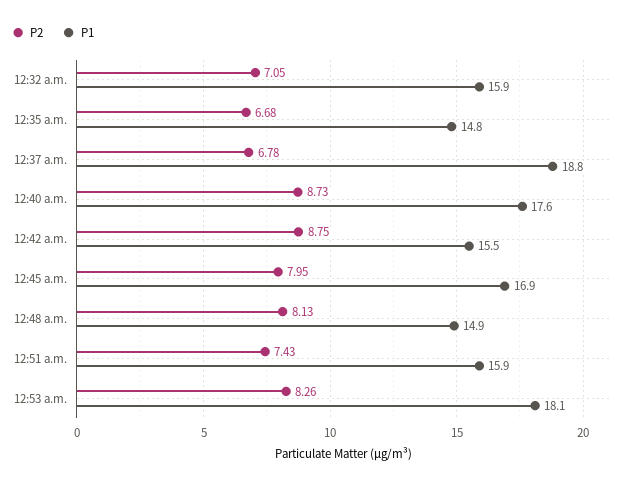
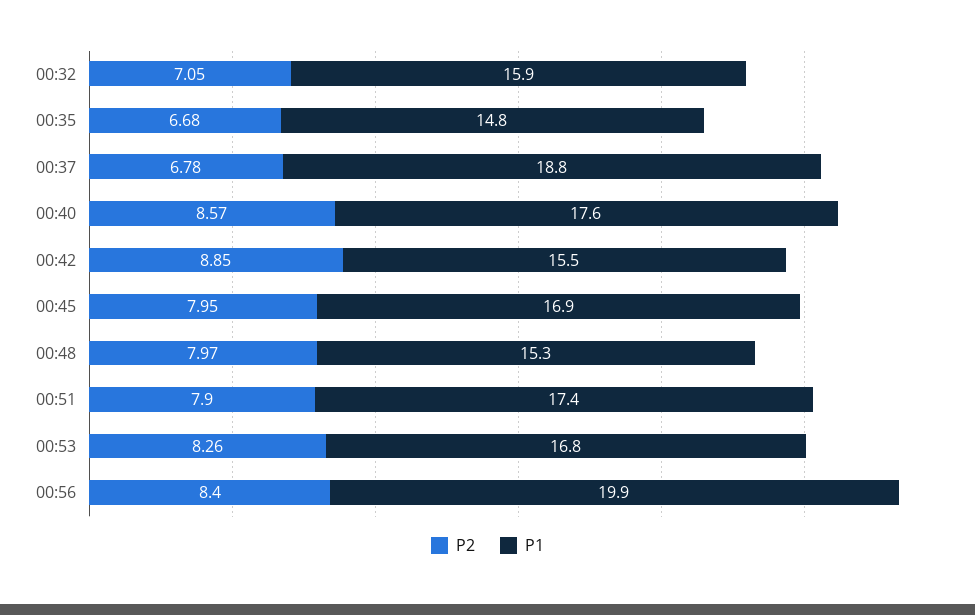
P2, 12:40 a.m.: 8.73 -> 8.57
P2, 12:42 a.m.: 8.75 -> 8.85
P2, 12:48 a.m.: 8.13 -> 7.97
P1, 12:48 a.m.: 14.9 -> 15.3
P2, 12:51 a.m.: 7.43 -> 7.9
P1, 12:51 a.m.: 15.9 -> 17.4
P1, 12:53 a.m.: 18.1 -> 16.8
P2, 00:56: none -> 8.4
P1, 00:56: none -> 19.9

